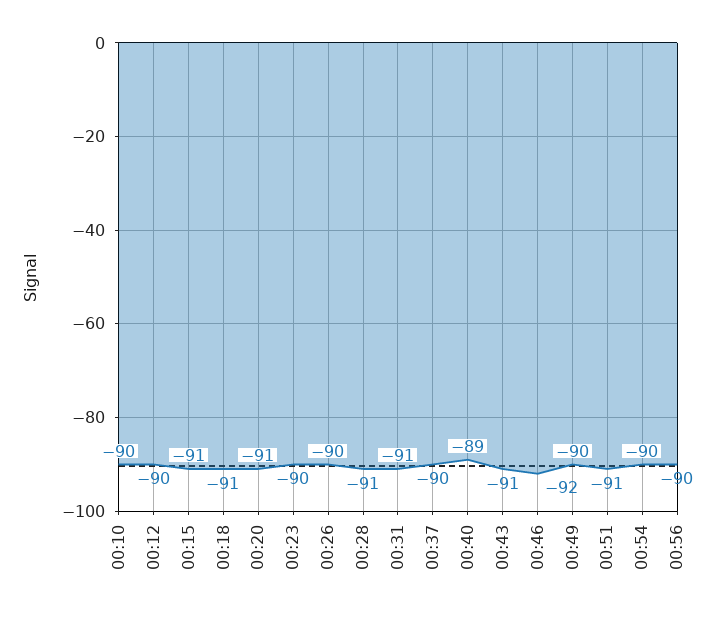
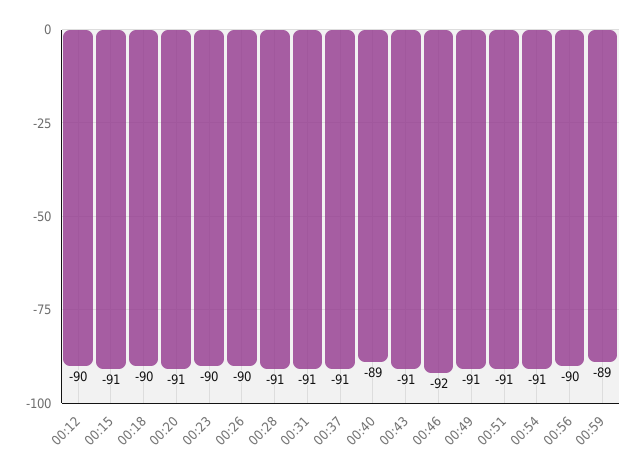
00:10: -90 -> none
00:18: -91 -> -90
00:37: -90 -> -91
00:49: -90 -> -91
00:54: -90 -> -91
00:59: none -> -89

